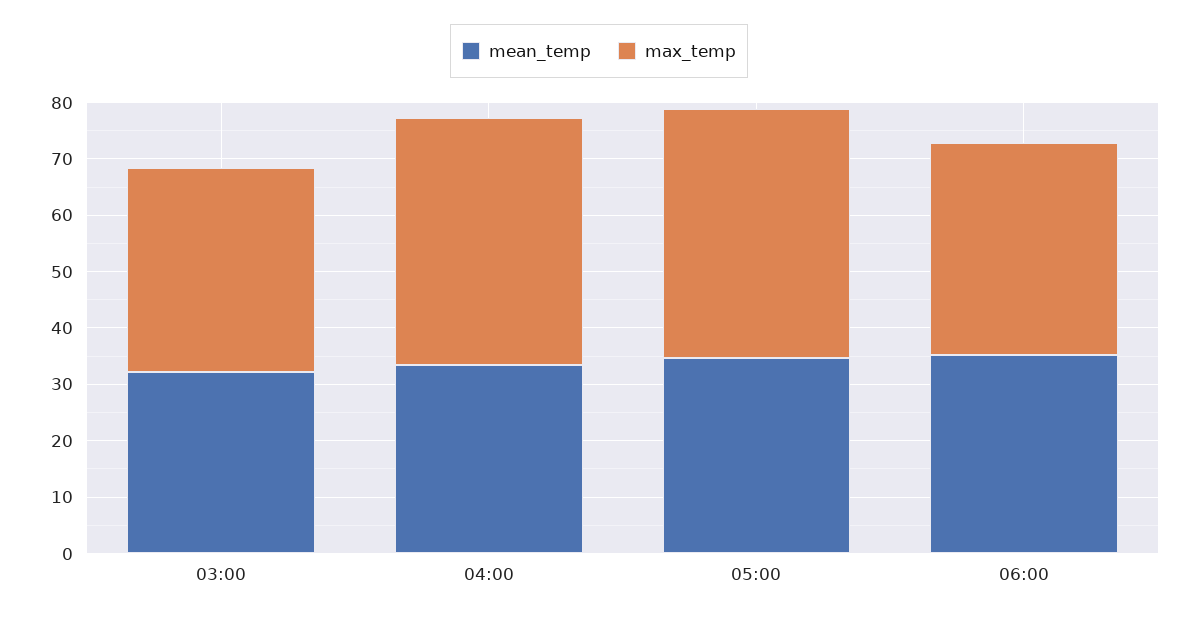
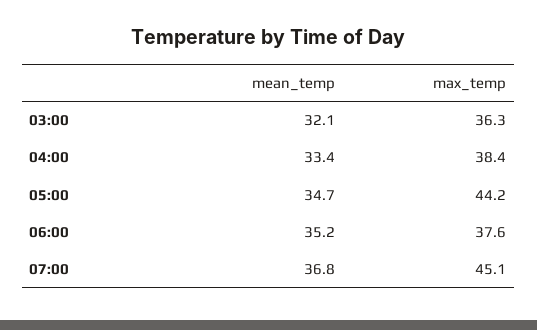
max_temp, 04:00: 44 -> 38.4
mean_temp, 07:00: none -> 36.8
max_temp, 07:00: none -> 45.1

